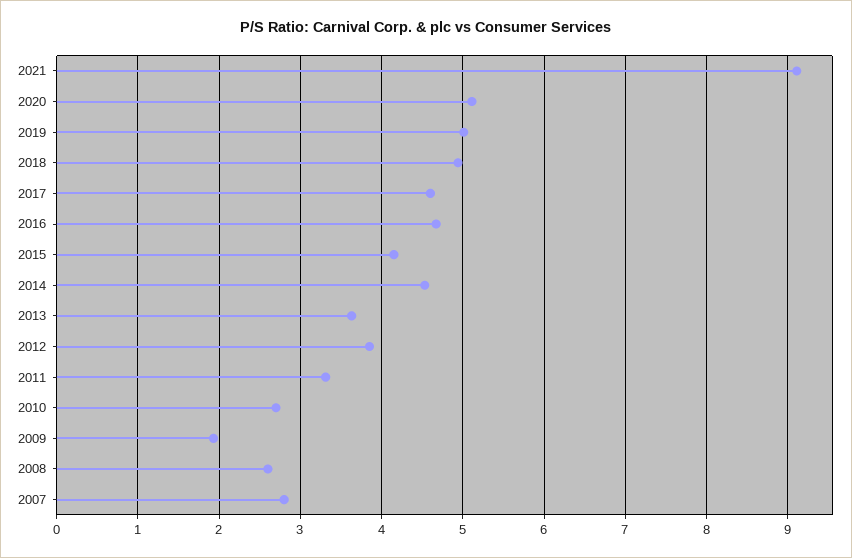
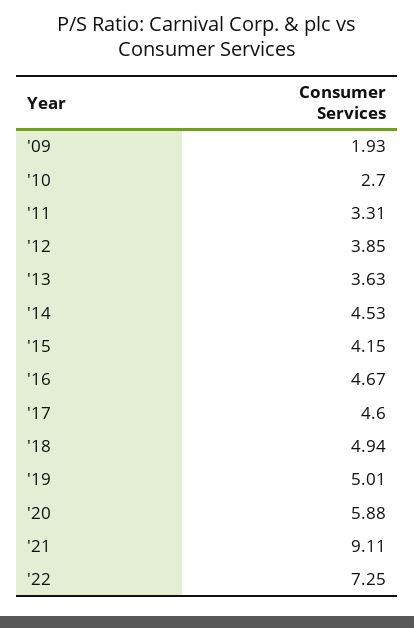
2020: 5.1 -> 5.88
2008: 2.6 -> none
2007: 2.8 -> none
'22: none -> 7.25

